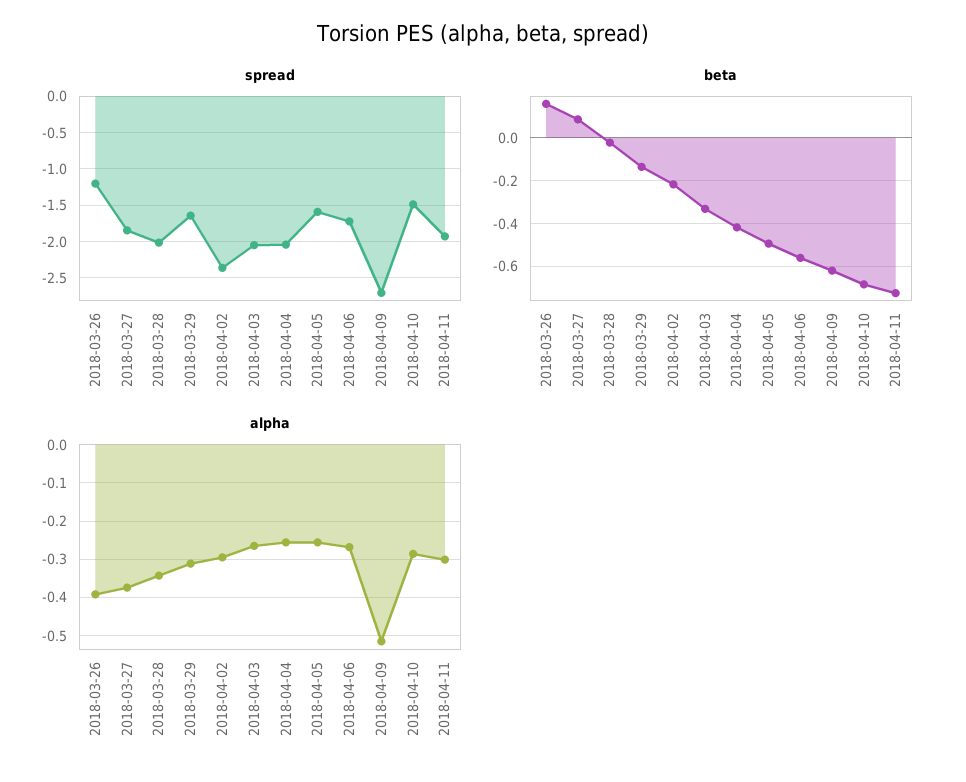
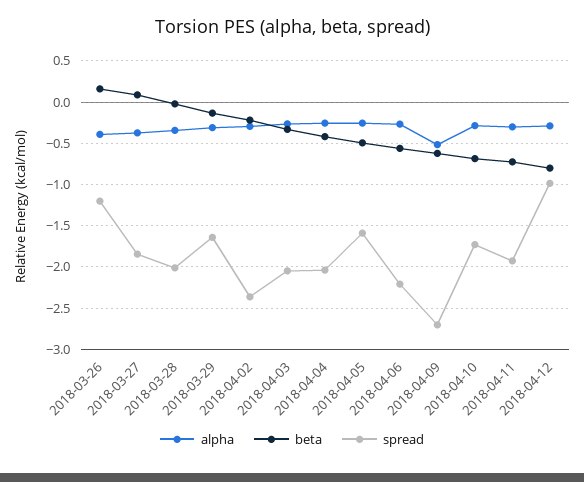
spread, 2018-04-06: -1.7 -> -2.2
spread, 2018-04-10: -1.5 -> -1.7
alpha, 2018-04-12: none -> -0.3
beta, 2018-04-12: none -> -0.8
spread, 2018-04-12: none -> -1

